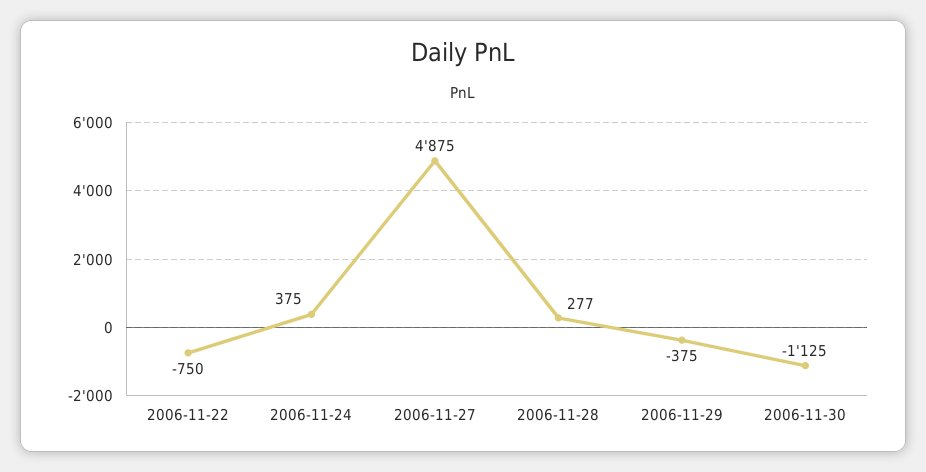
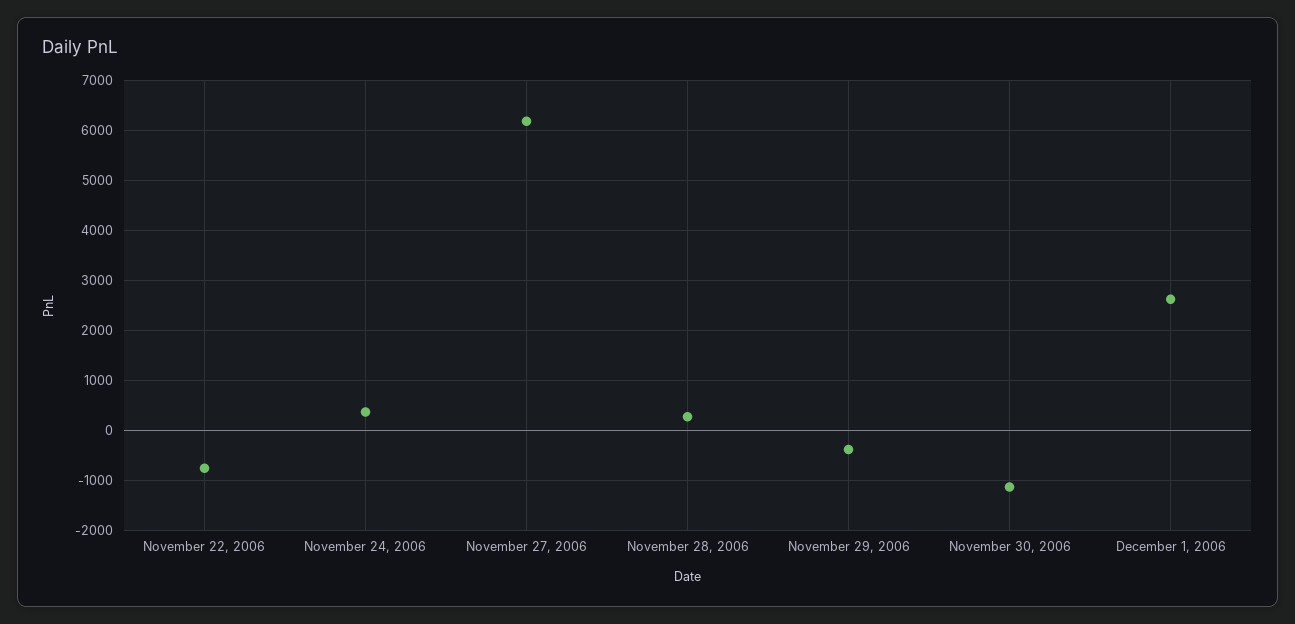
2006-11-27: 4875 -> 6200
December 1, 2006: none -> 2600

